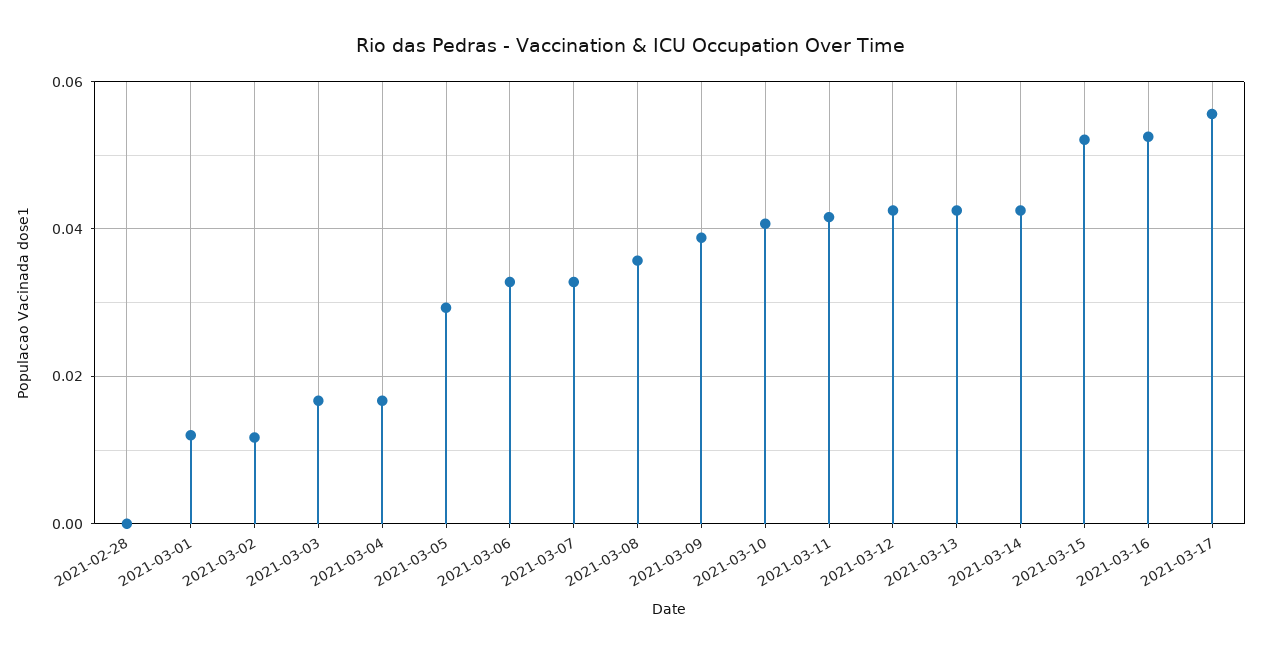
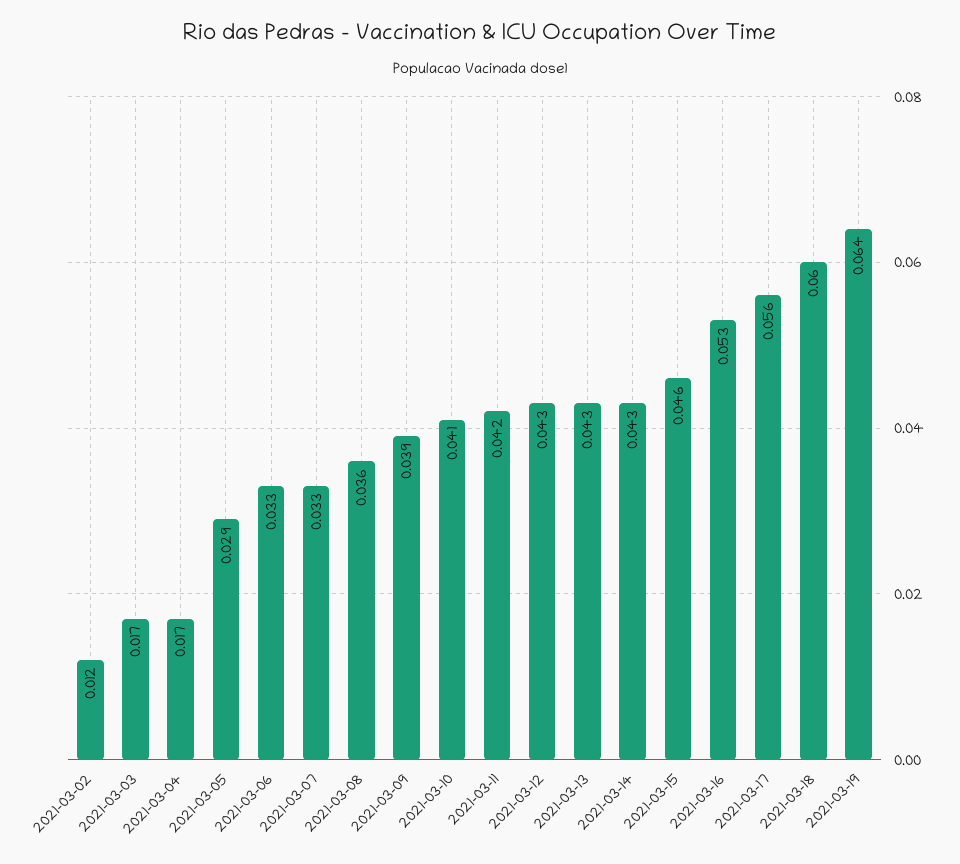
2021-02-28: 0 -> none
2021-03-01: 0.012 -> none
2021-03-15: 0.052 -> 0.046
2021-03-18: none -> 0.06
2021-03-19: none -> 0.064

